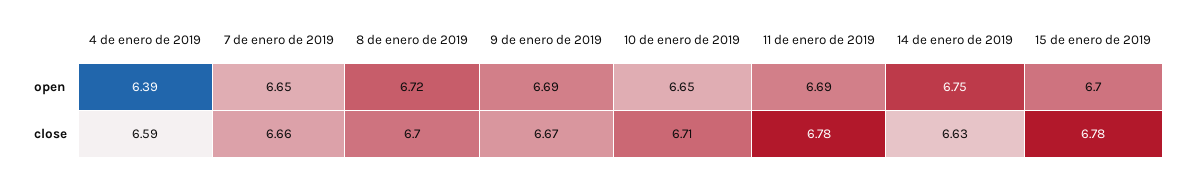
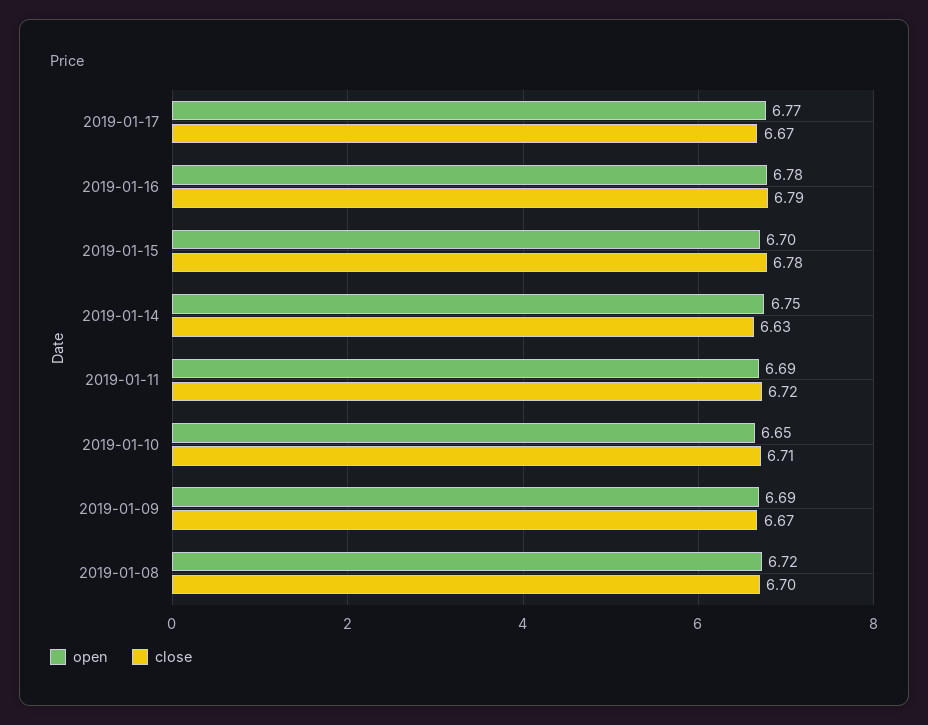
open, 4 de enero de 2019: 6.39 -> none
open, 7 de enero de 2019: 6.65 -> none
close, 4 de enero de 2019: 6.59 -> none
close, 7 de enero de 2019: 6.66 -> none
close, 11 de enero de 2019: 6.78 -> 6.72
open, 2019-01-17: none -> 6.77
close, 2019-01-17: none -> 6.67
open, 2019-01-16: none -> 6.78
close, 2019-01-16: none -> 6.79

